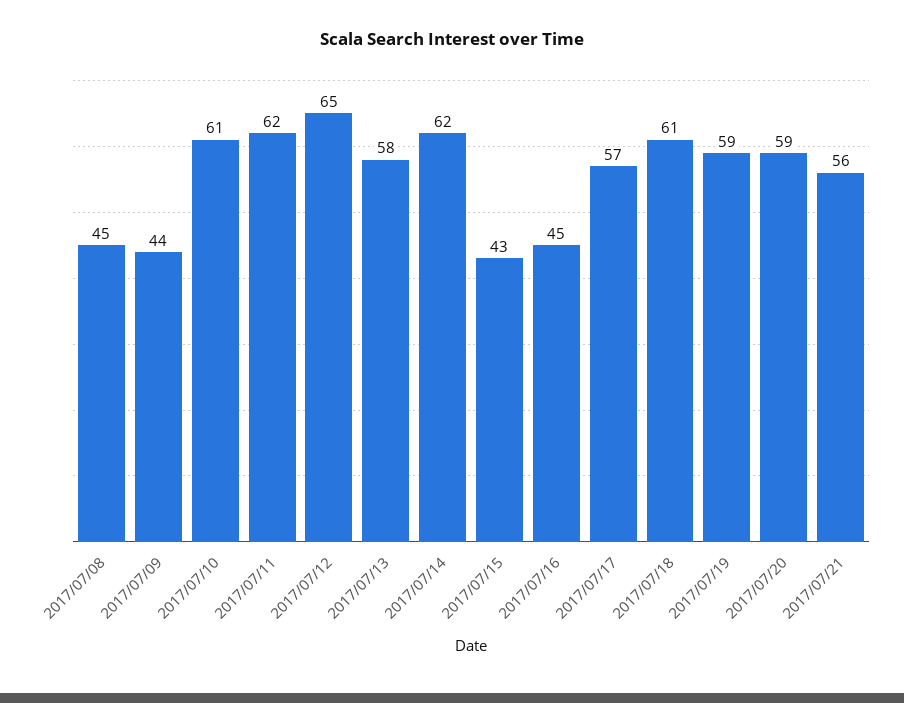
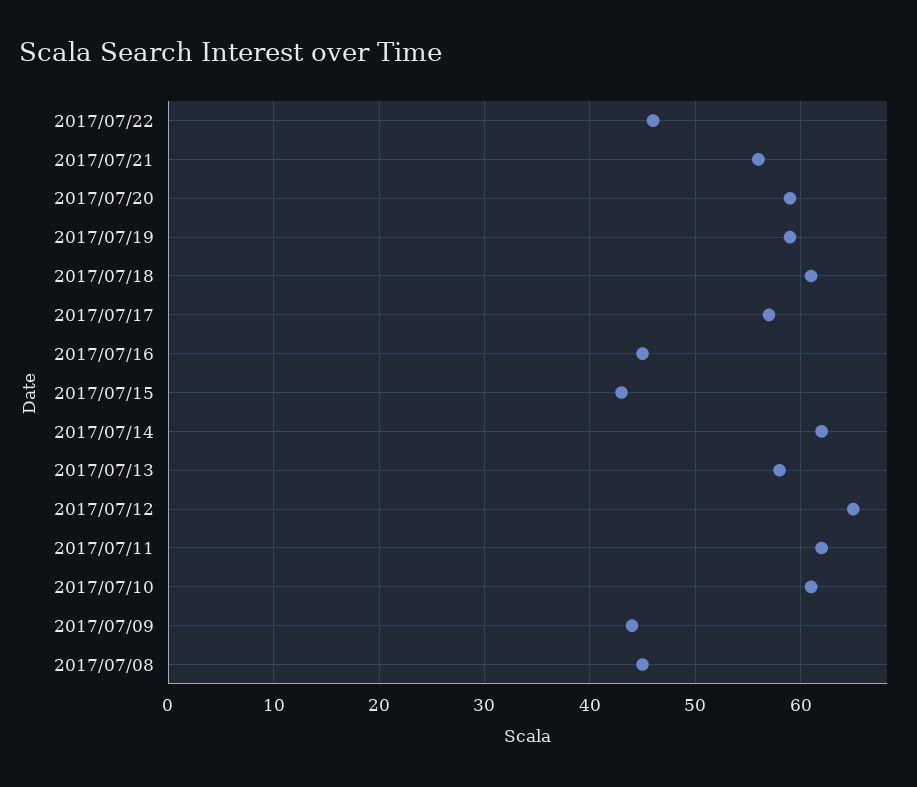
2017/07/22: none -> 46

